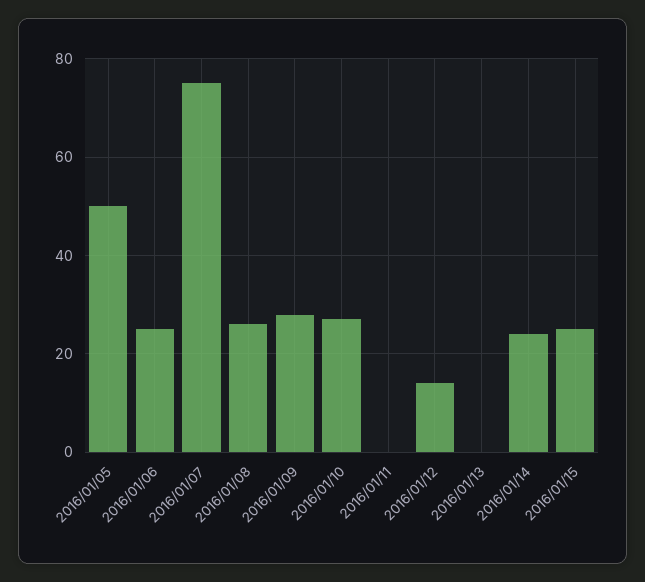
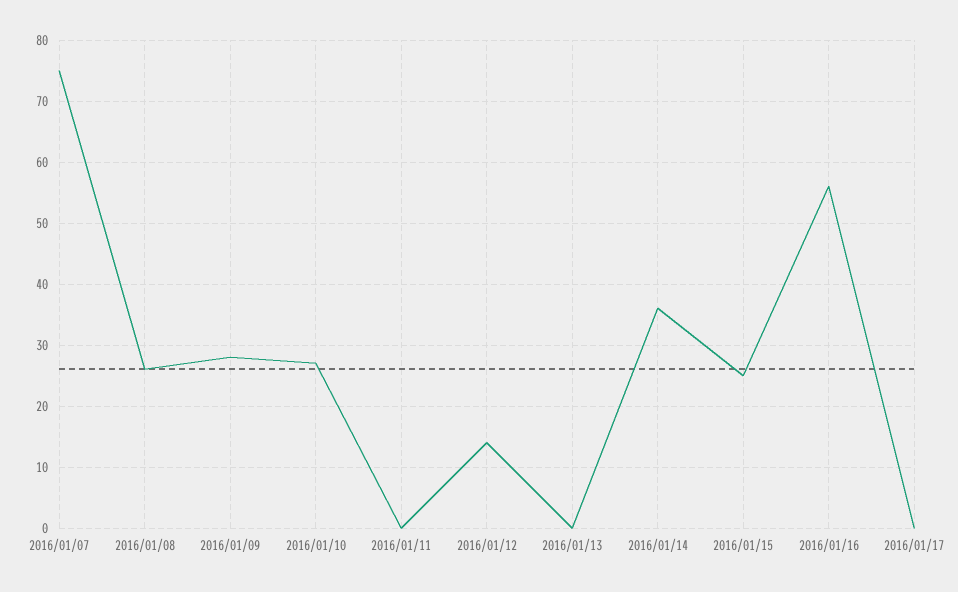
2016/01/05: 50 -> none
2016/01/06: 25 -> none
2016/01/14: 25 -> 36
2016/01/16: none -> 56
2016/01/17: none -> 0

